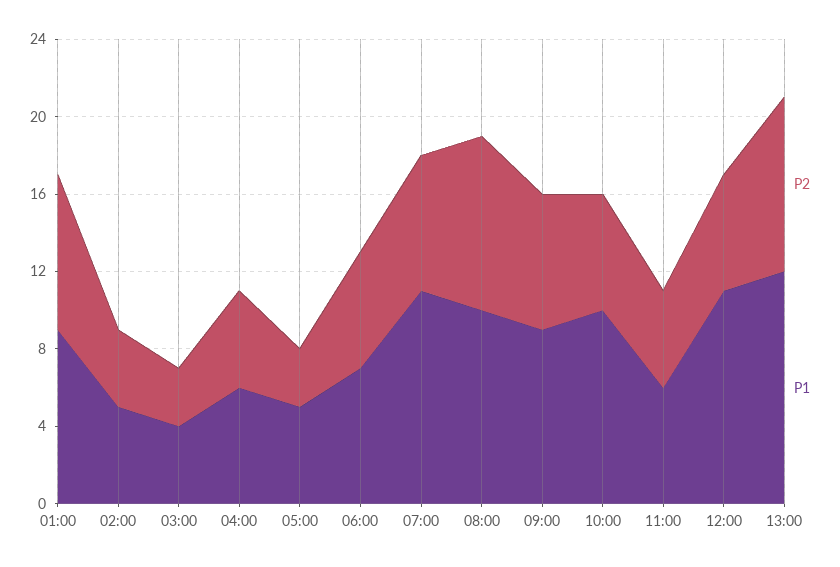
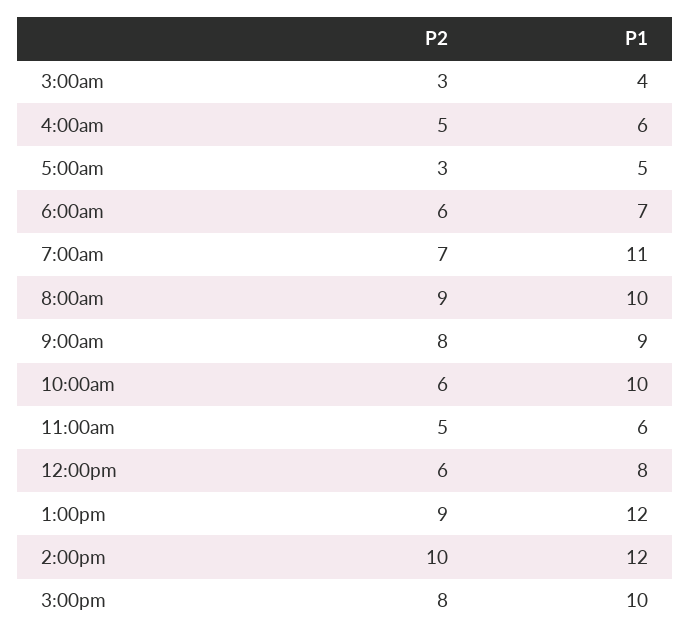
P2, 01:00: 8 -> none
P1, 01:00: 9 -> none
P2, 02:00: 4 -> none
P1, 02:00: 5 -> none
P2, 09:00: 7 -> 8
P1, 12:00: 11 -> 8
P2, 2:00pm: none -> 10
P1, 2:00pm: none -> 12
P2, 3:00pm: none -> 8
P1, 3:00pm: none -> 10

